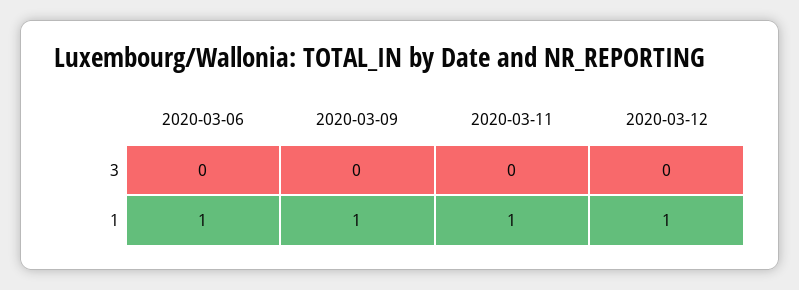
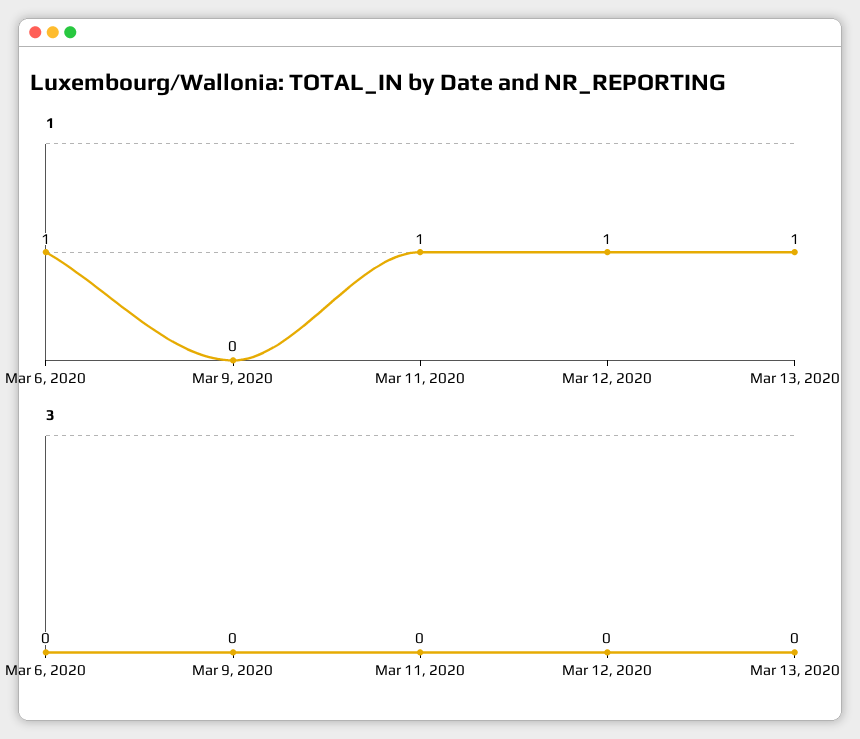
1, 2020-03-09: 1 -> 0
1, Mar 13, 2020: none -> 1
3, Mar 13, 2020: none -> 0

